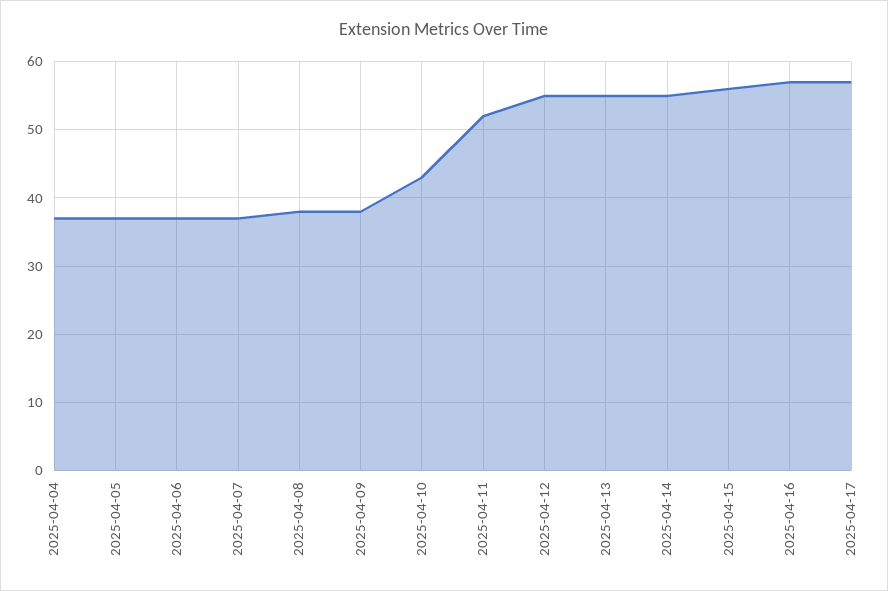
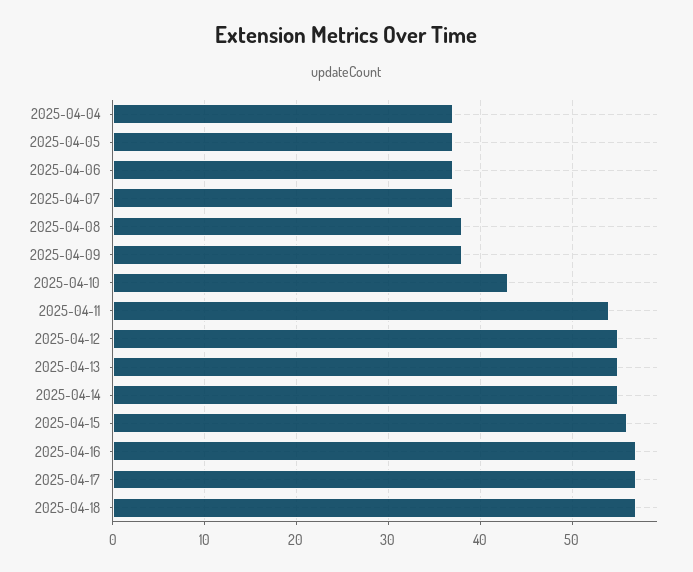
2025-04-11: 52 -> 54
2025-04-18: none -> 57

